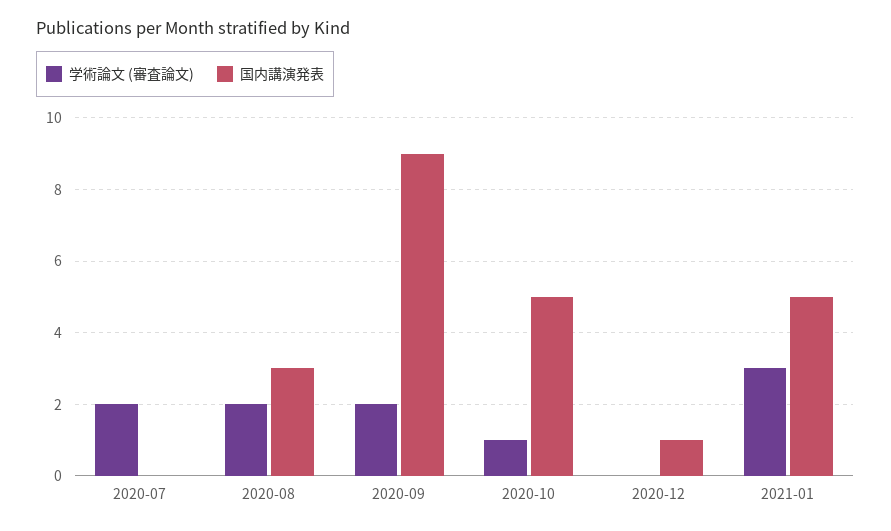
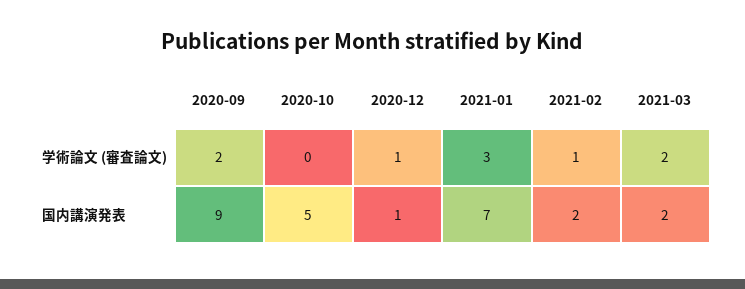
学術論文 (審査論文), 2020-07: 2 -> none
国内講演発表, 2020-07: 0 -> none
学術論文 (審査論文), 2020-08: 2 -> none
国内講演発表, 2020-08: 3 -> none
学術論文 (審査論文), 2020-10: 1 -> 0
学術論文 (審査論文), 2020-12: 0 -> 1
国内講演発表, 2021-01: 5 -> 7
学術論文 (審査論文), 2021-02: none -> 1
学術論文 (審査論文), 2021-03: none -> 2
国内講演発表, 2021-02: none -> 2
国内講演発表, 2021-03: none -> 2

